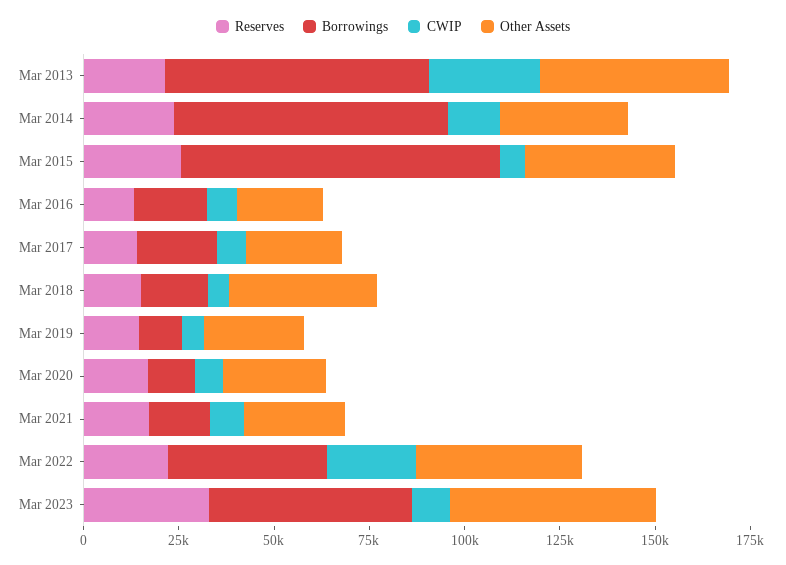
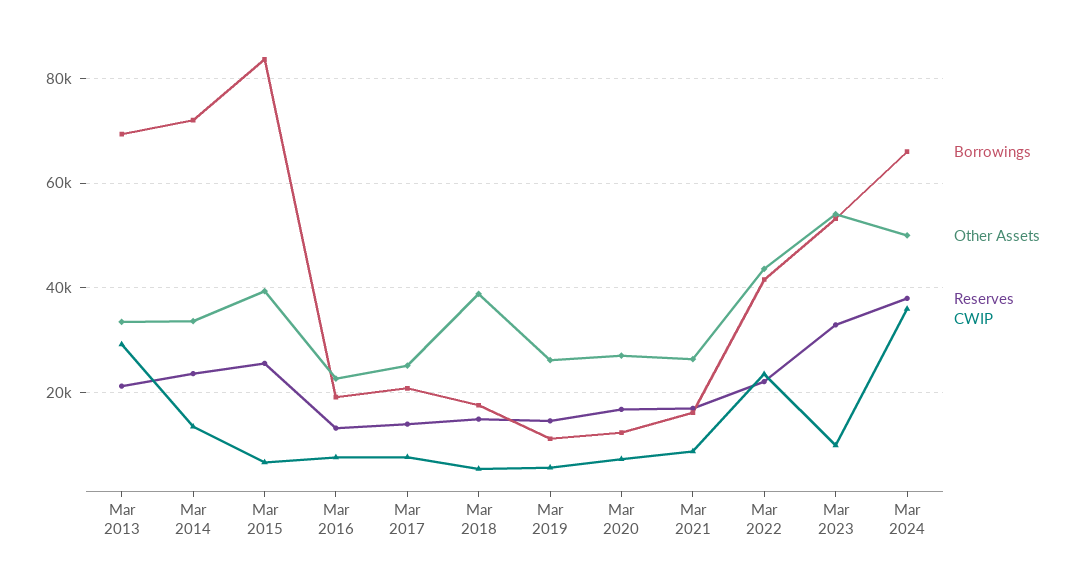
Other Assets, Mar 2013: 50000 -> 34000
Borrowings, Mar 2024: none -> 66000
Other Assets, Mar 2024: none -> 50000
Reserves, Mar 2024: none -> 38000
CWIP, Mar 2024: none -> 36000

